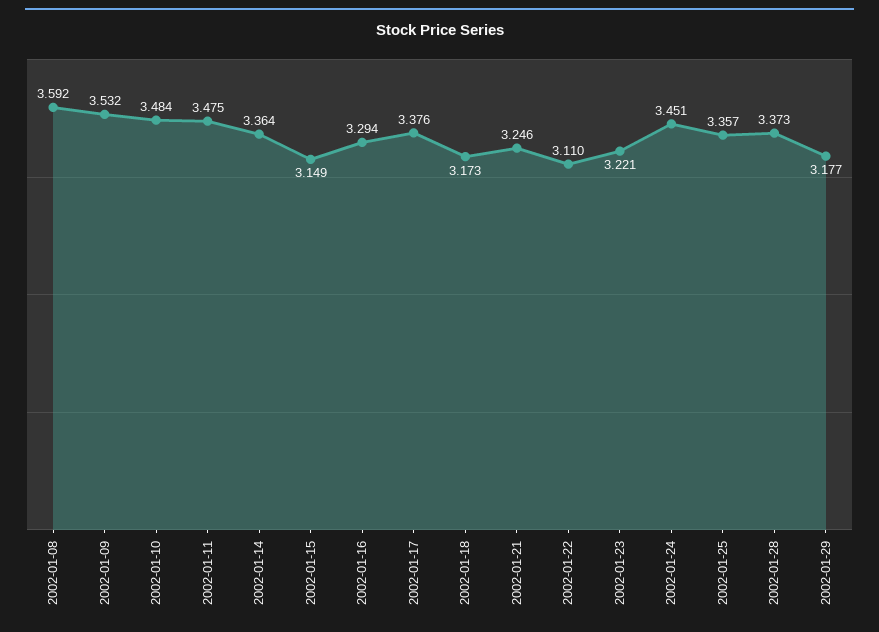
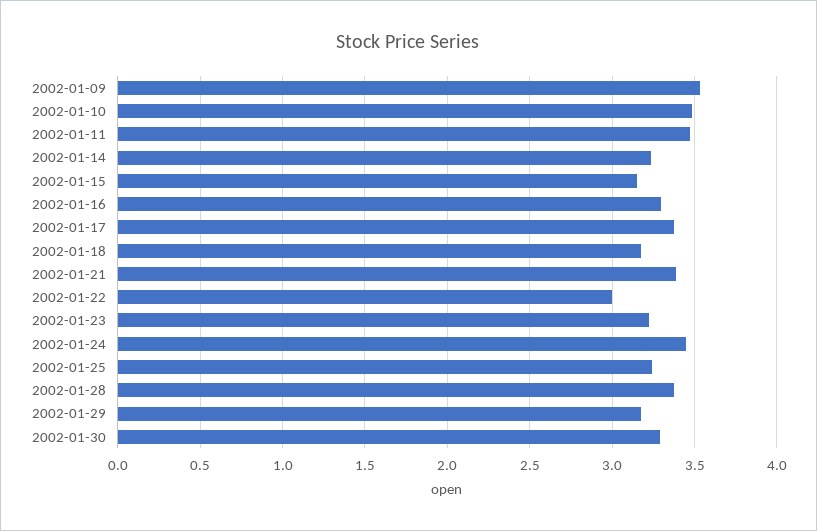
2002-01-08: 3.592 -> none
2002-01-14: 3.364 -> 3.25
2002-01-21: 3.246 -> 3.4
2002-01-22: 3.11 -> 3
2002-01-25: 3.357 -> 3.25
2002-01-30: none -> 3.3

